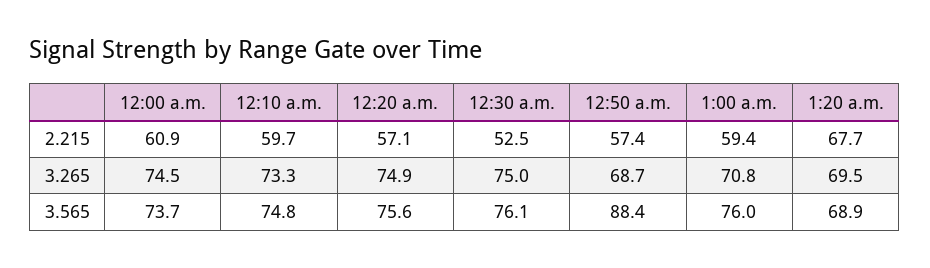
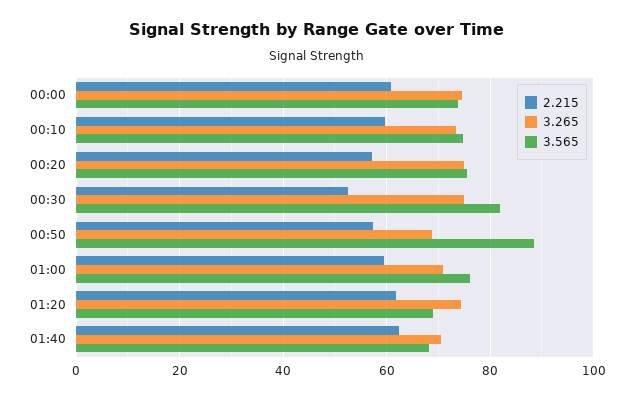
2.215, 1:20 a.m.: 67.7 -> 62
3.265, 1:20 a.m.: 69.5 -> 74
3.565, 12:30 a.m.: 76.1 -> 82
2.215, 01:40: none -> 62
3.265, 01:40: none -> 70
3.565, 01:40: none -> 68

